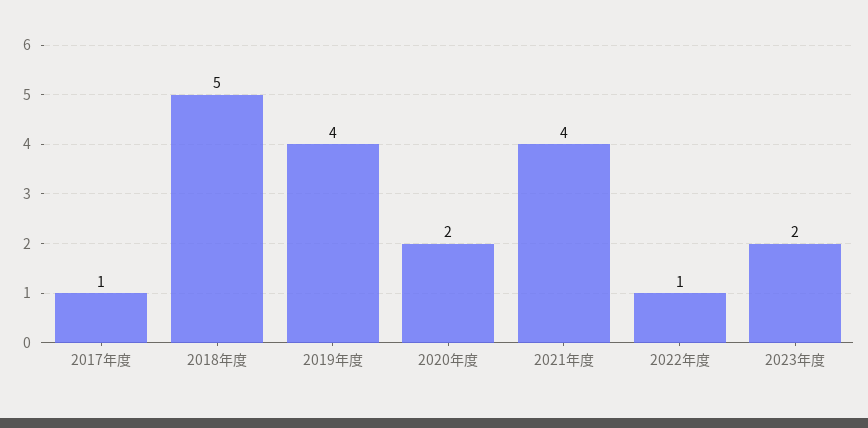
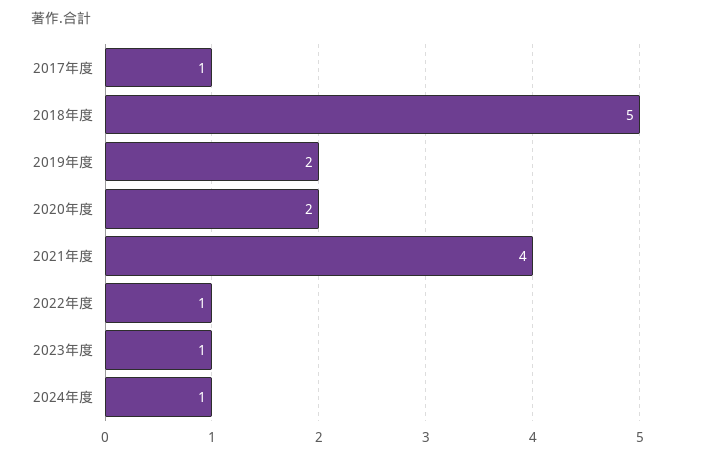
2019年度: 4 -> 2
2023年度: 2 -> 1
2024年度: none -> 1

